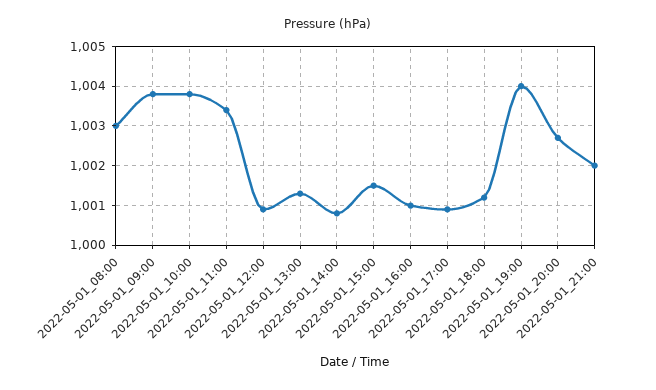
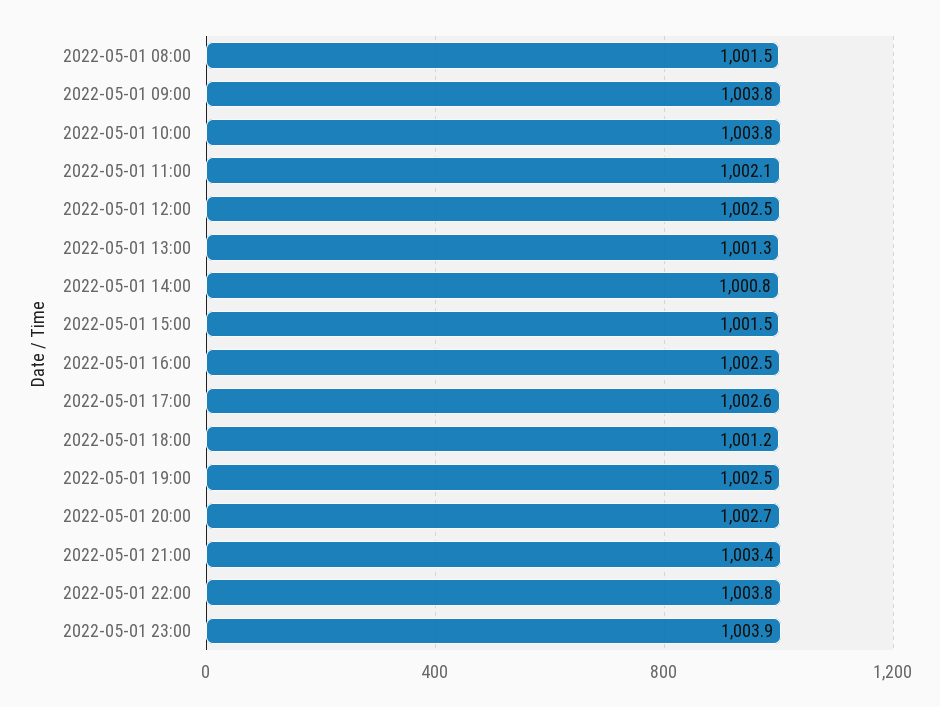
2022-05-01_08:00: 1003 -> 1001.5
2022-05-01_11:00: 1003.5 -> 1002.1
2022-05-01_12:00: 1001 -> 1002.5
2022-05-01_16:00: 1001 -> 1002.5
2022-05-01_17:00: 1001 -> 1002.6
2022-05-01_19:00: 1004 -> 1002.5
2022-05-01_21:00: 1002 -> 1003.4
2022-05-01 22:00: none -> 1003.8
2022-05-01 23:00: none -> 1003.9

